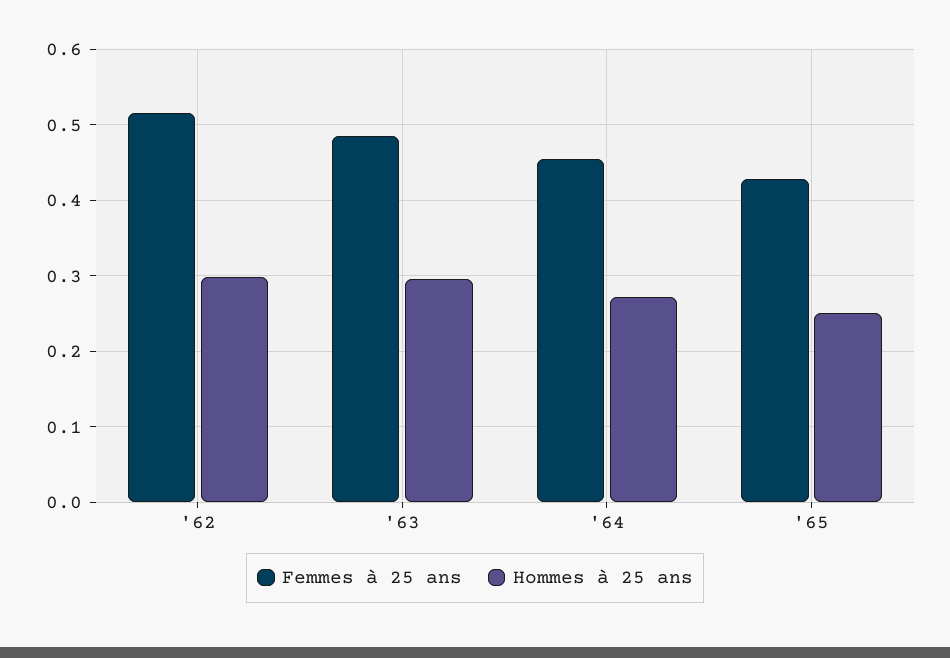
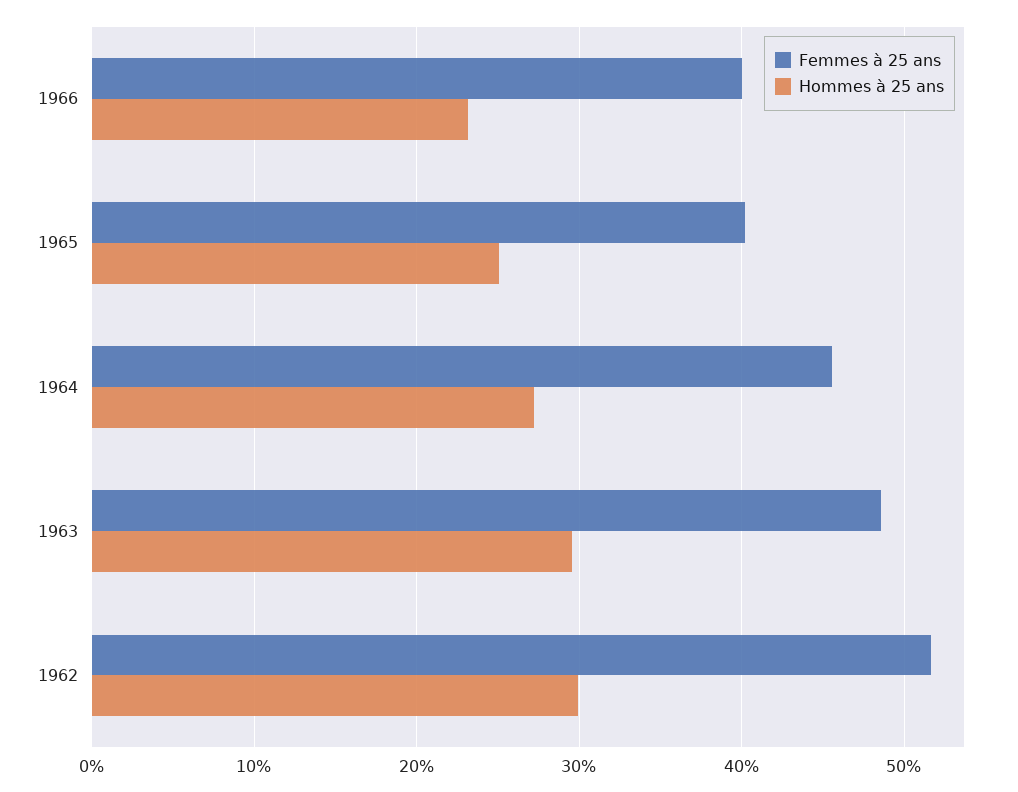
Femmes à 25 ans, '65: 0.43 -> 0.4
Femmes à 25 ans, 1966: none -> 0.4
Hommes à 25 ans, 1966: none -> 0.23

